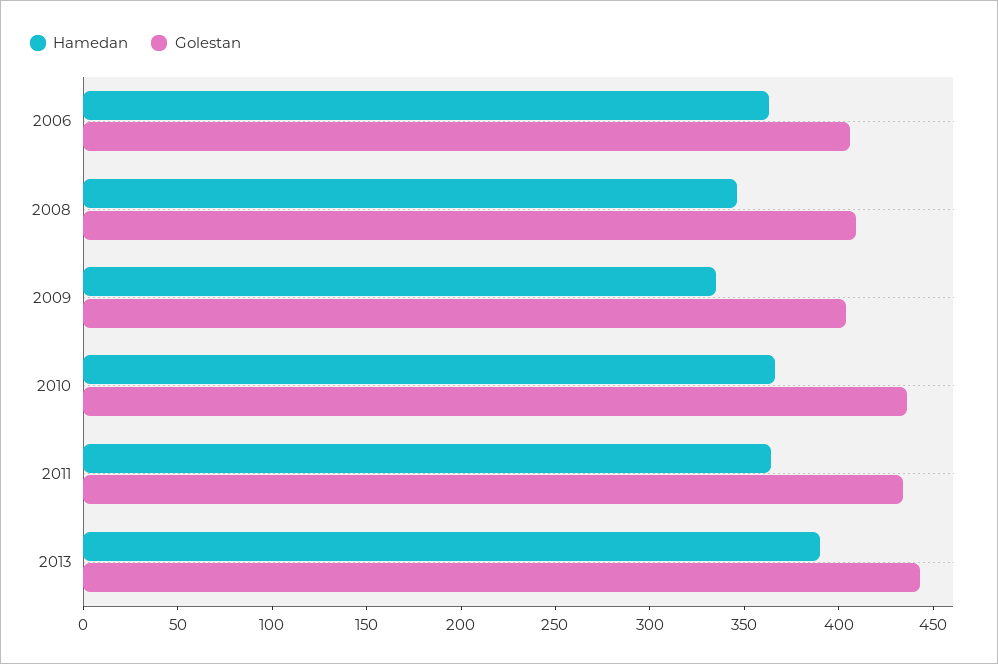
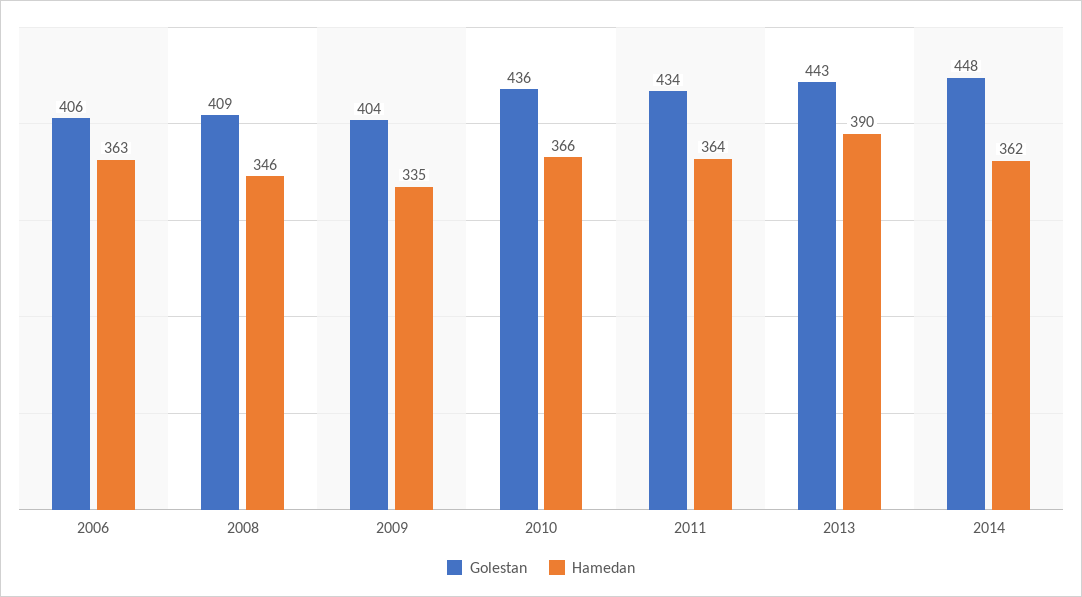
Golestan, 2014: none -> 448
Hamedan, 2014: none -> 362

